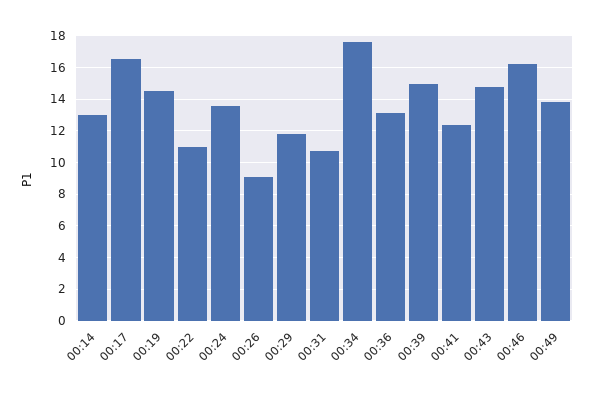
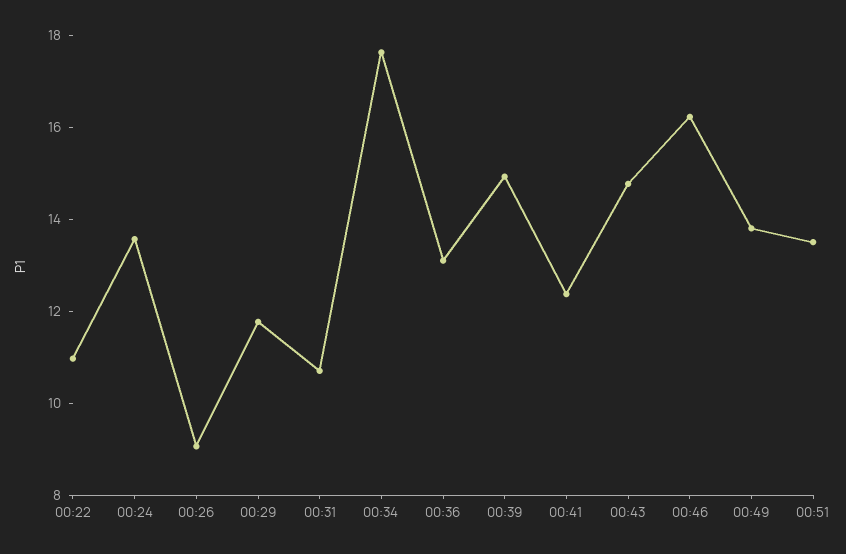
00:14: 13 -> none
00:17: 16.5 -> none
00:19: 14.5 -> none
00:51: none -> 13.5

